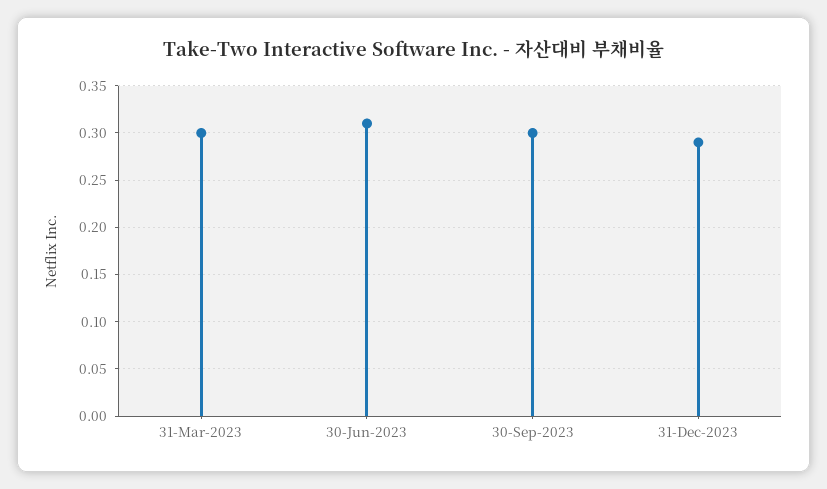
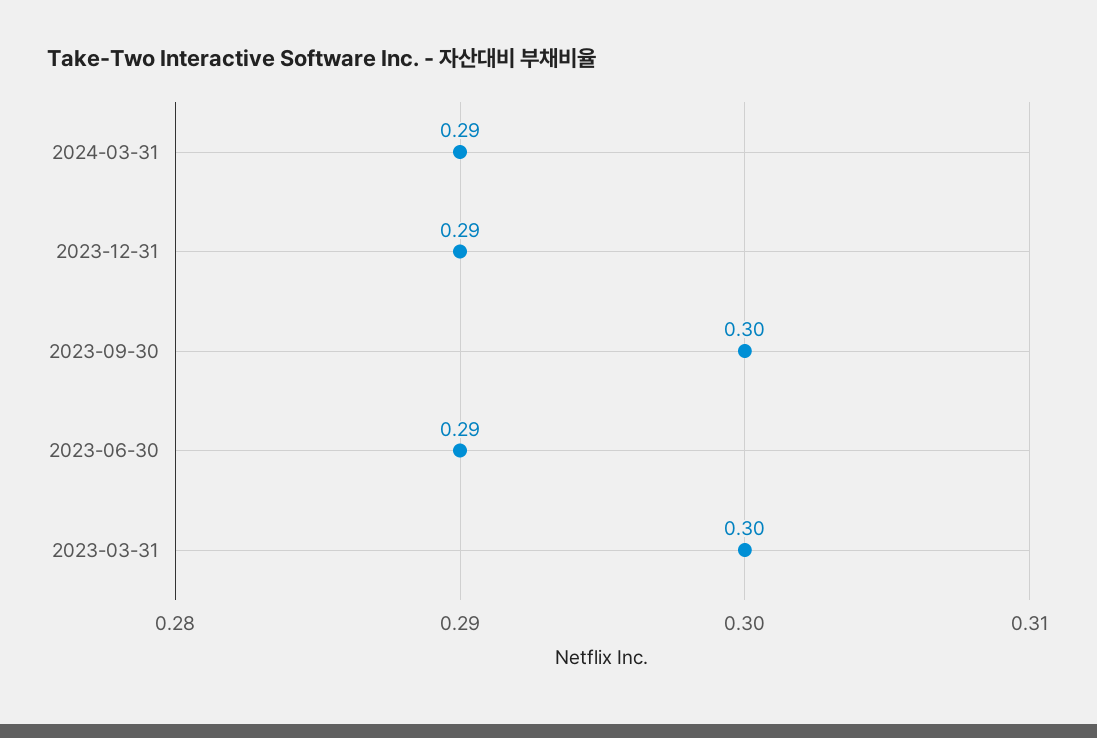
30-Jun-2023: 0.31 -> 0.29
2024-03-31: none -> 0.29

